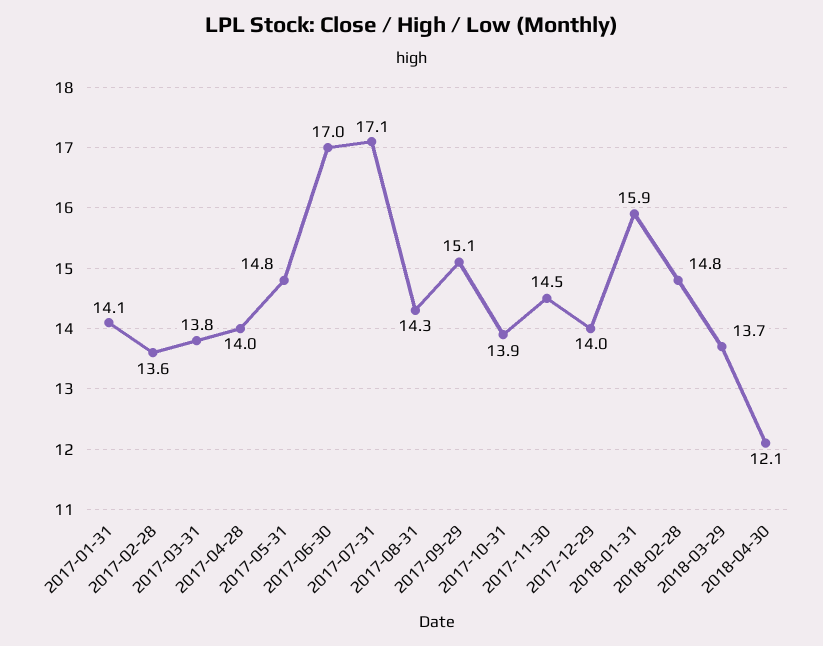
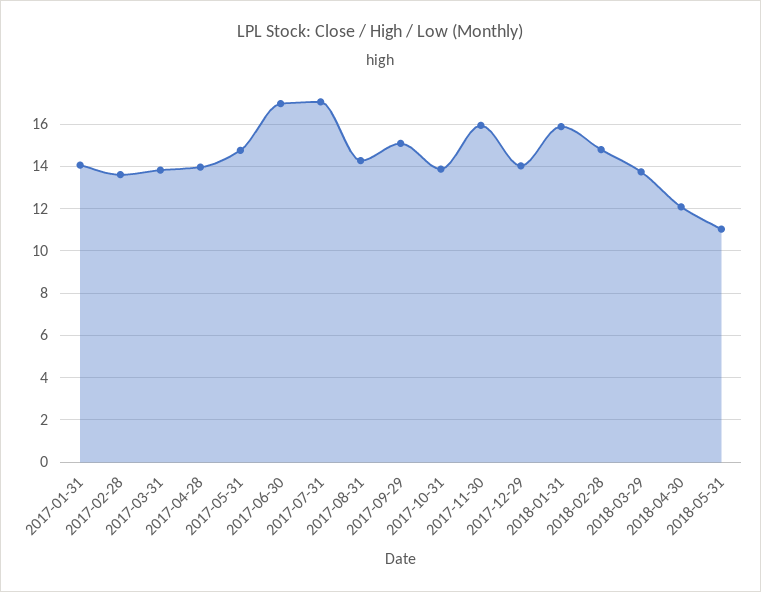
2017-11-30: 14.5 -> 16
2018-05-31: none -> 11

